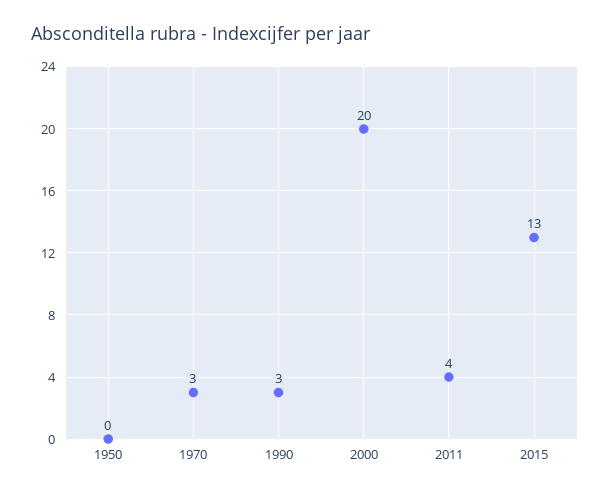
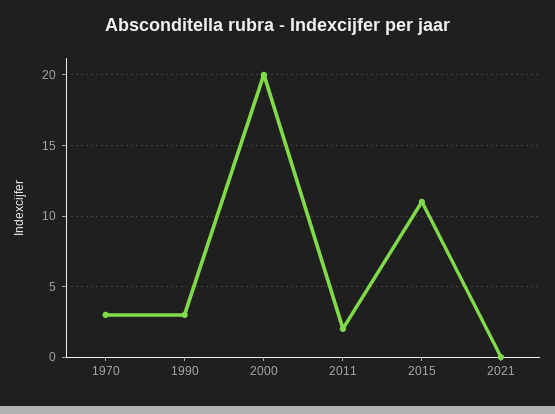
1950: 0 -> none
2011: 4 -> 2
2015: 13 -> 11
2021: none -> 0

